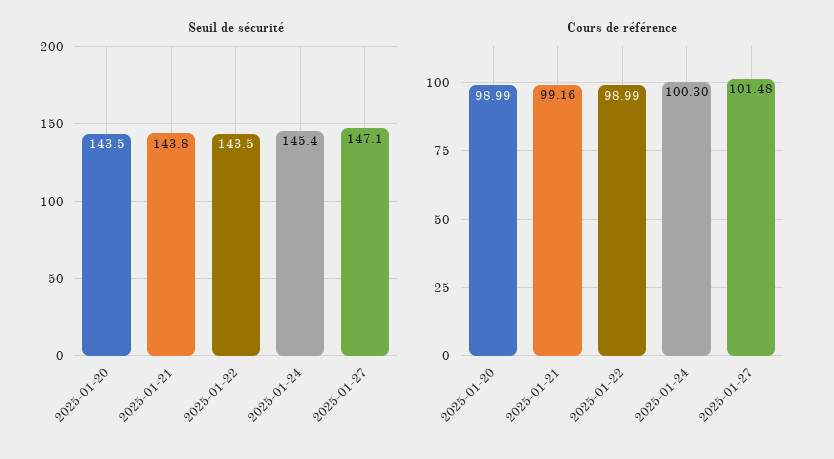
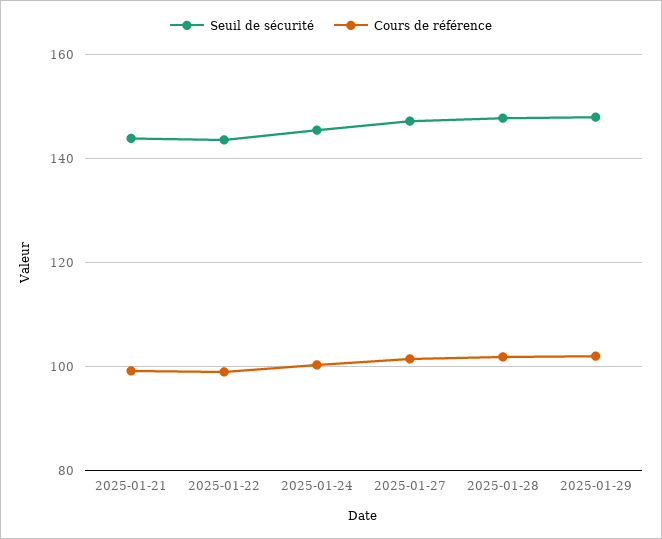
Seuil de sécurité, 2025-01-20: 143.5 -> none
Cours de référence, 2025-01-20: 98.99 -> none
Seuil de sécurité, 2025-01-28: none -> 148
Cours de référence, 2025-01-28: none -> 102
Seuil de sécurité, 2025-01-29: none -> 148
Cours de référence, 2025-01-29: none -> 102

